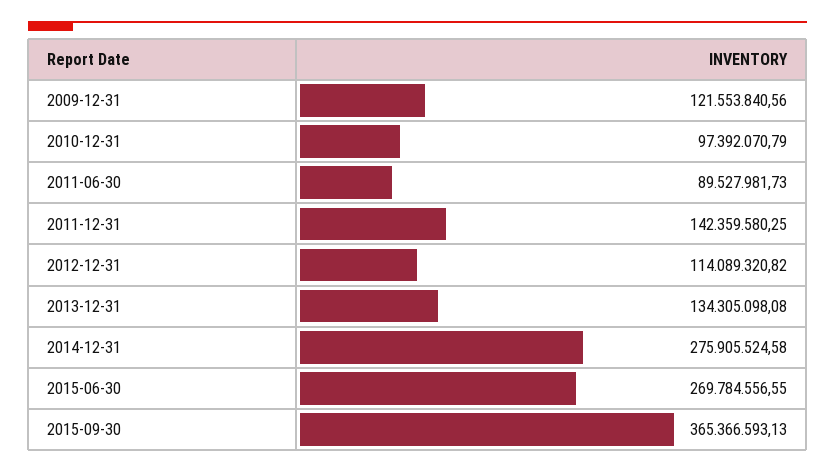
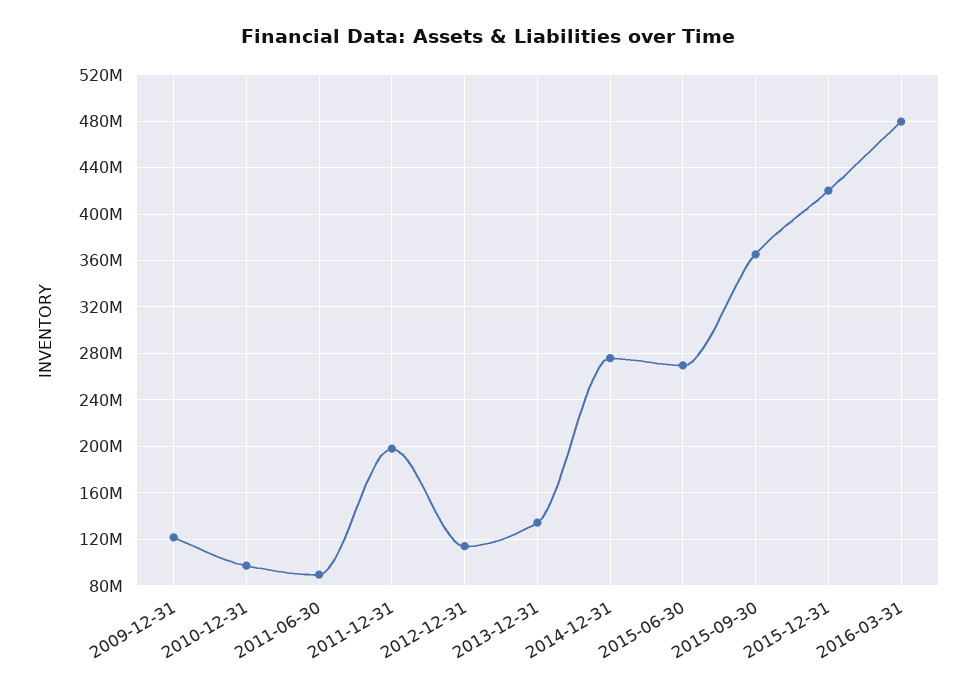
2011-12-31: 142359580.25 -> 200000000
2015-12-31: none -> 420000000
2016-03-31: none -> 480000000

